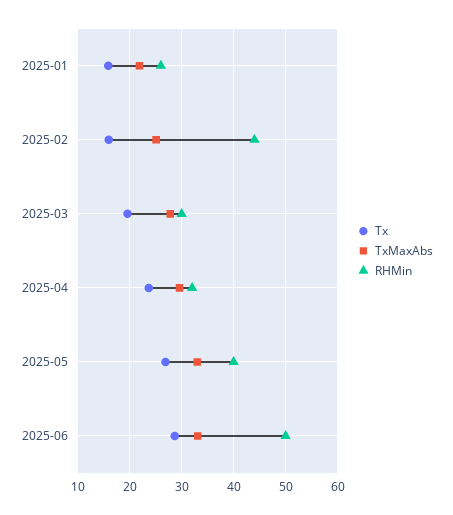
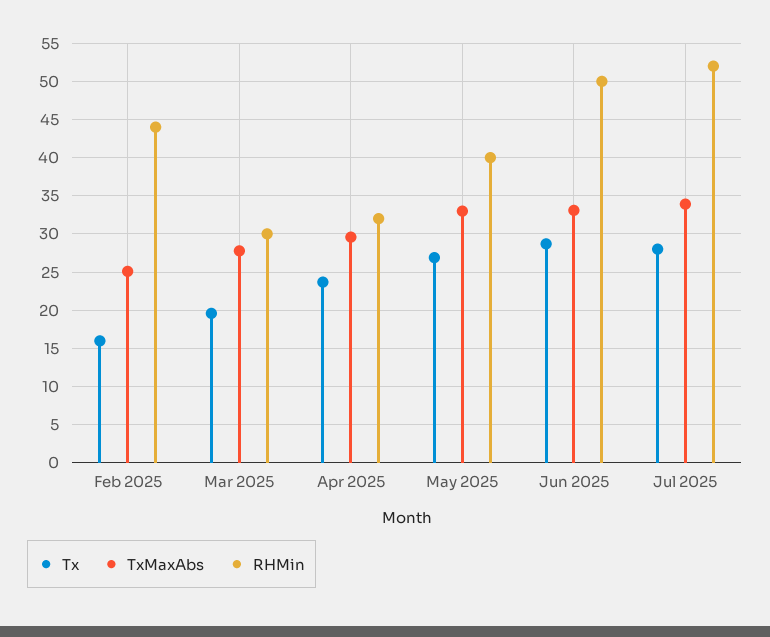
Tx, 2025-01: 16 -> none
TxMaxAbs, 2025-01: 22 -> none
RHMin, 2025-01: 26 -> none
Tx, Jul 2025: none -> 28
TxMaxAbs, Jul 2025: none -> 34
RHMin, Jul 2025: none -> 52

